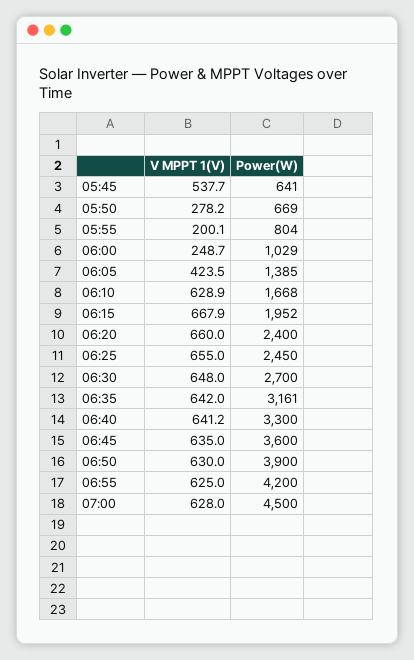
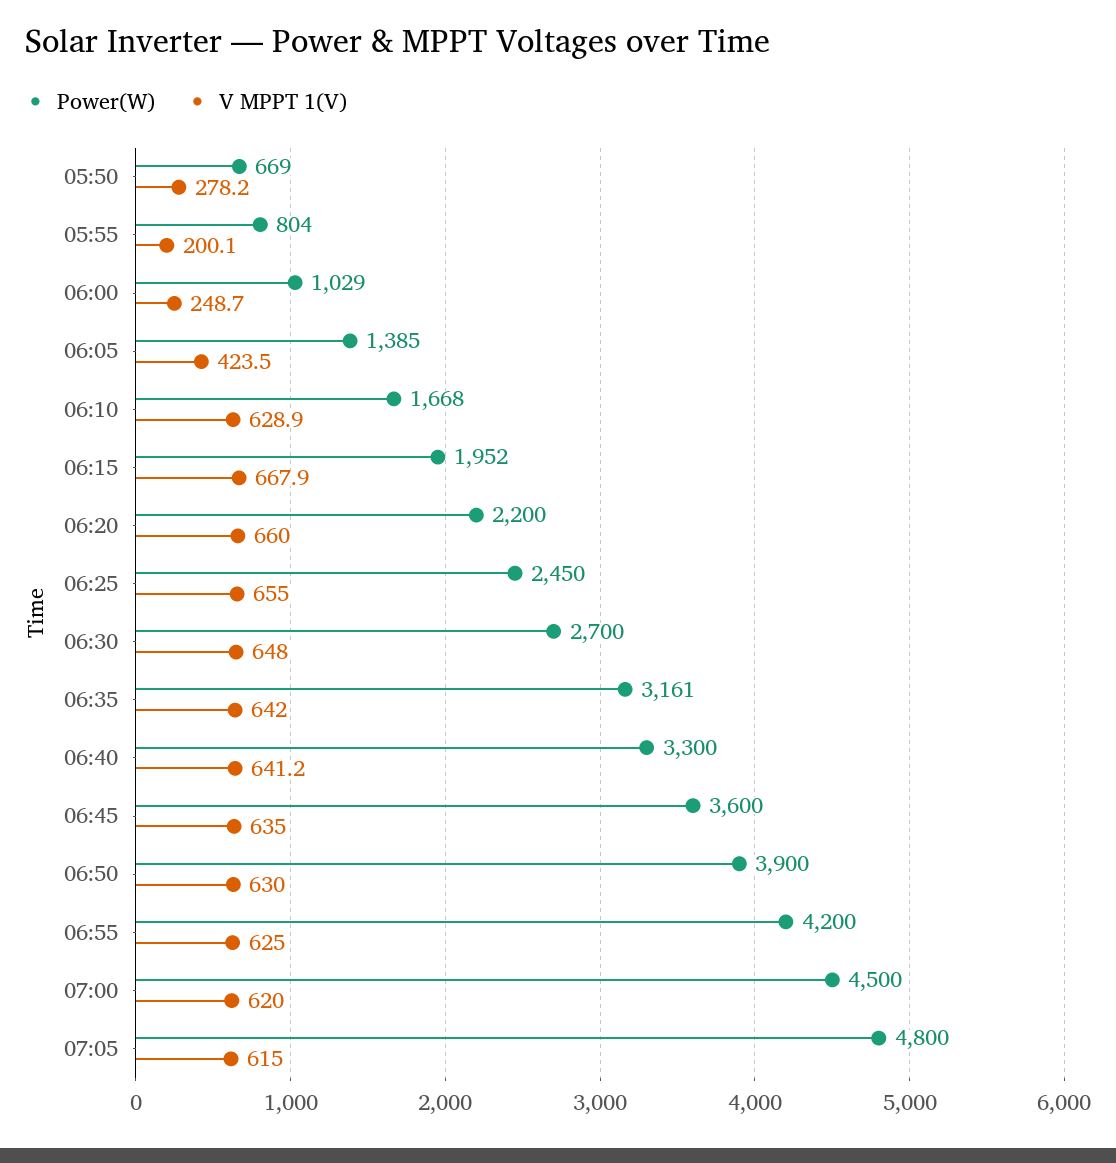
V MPPT 1(V), 05:45: 537.7 -> none
Power(W), 05:45: 641 -> none
Power(W), 06:20: 2400 -> 2200
V MPPT 1(V), 07:00: 628 -> 620
Power(W), 07:05: none -> 4800
V MPPT 1(V), 07:05: none -> 615

